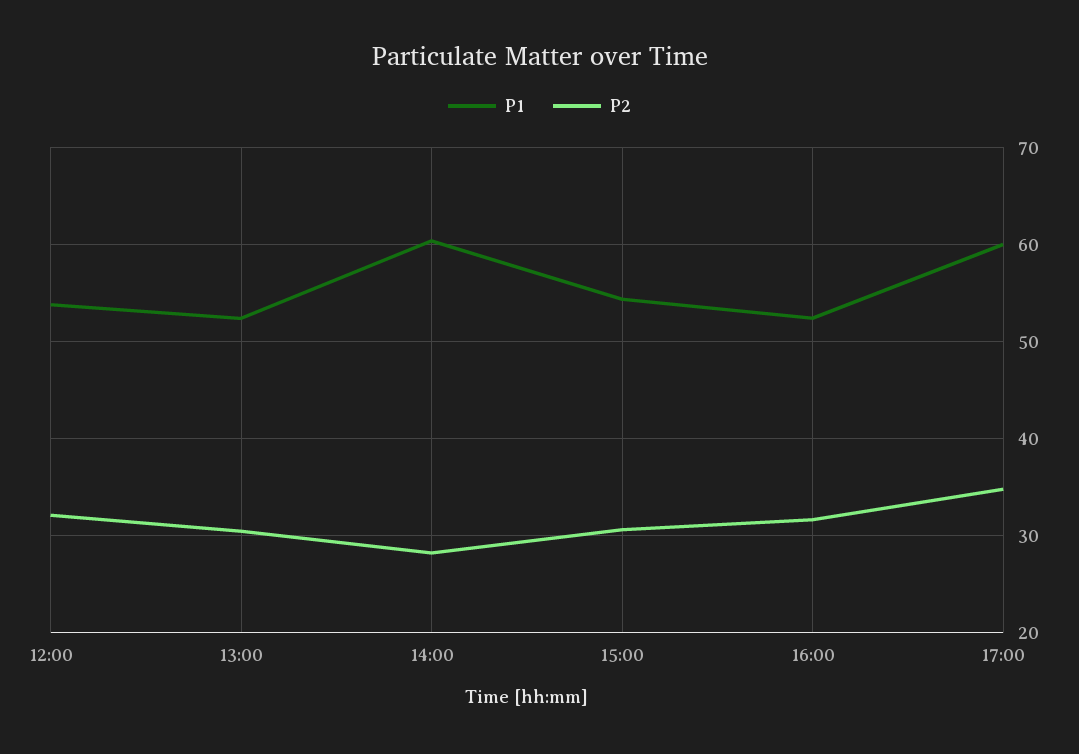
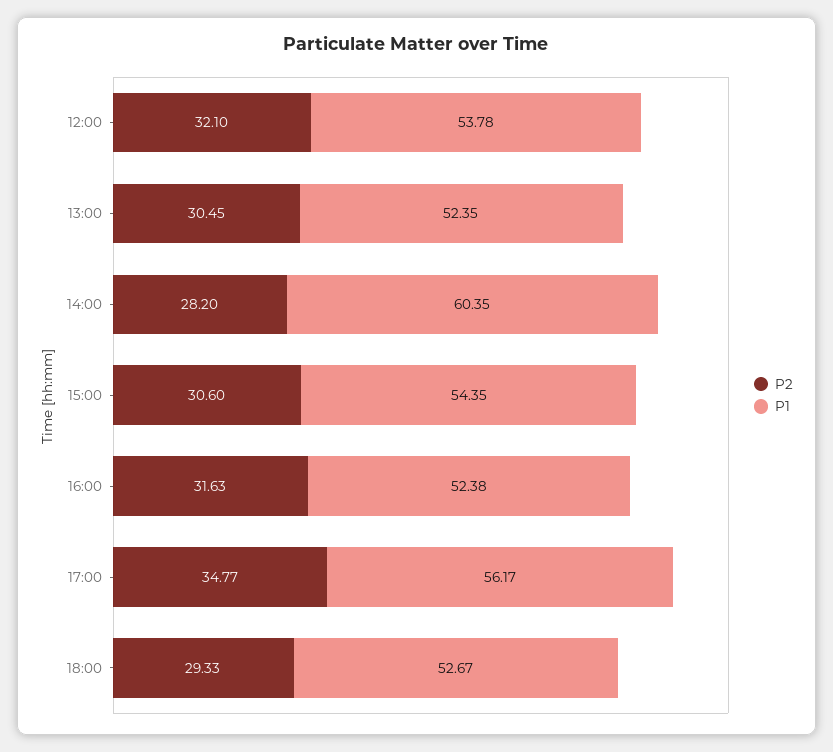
P1, 17:00: 60 -> 56.17
P2, 18:00: none -> 29.33
P1, 18:00: none -> 52.67

